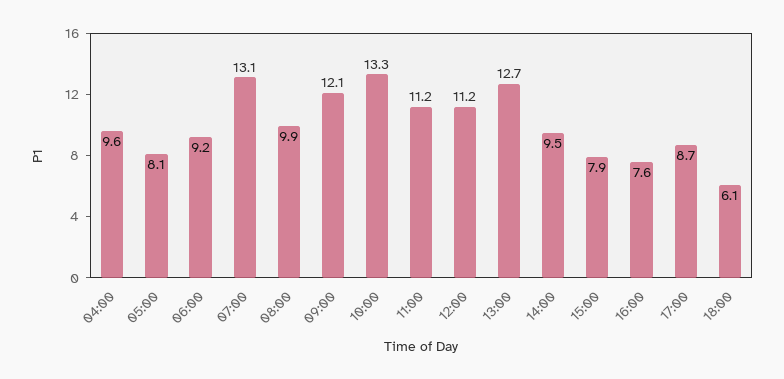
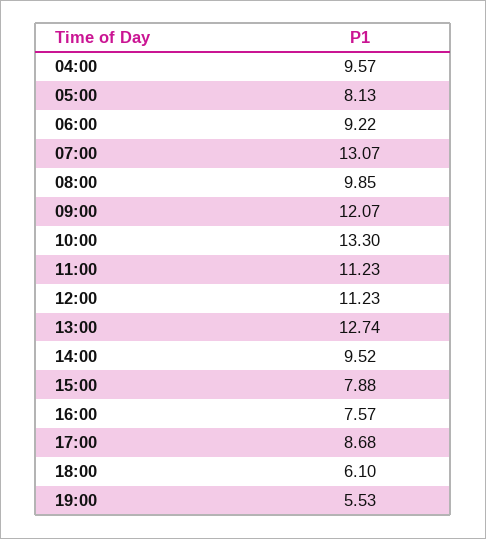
19:00: none -> 5.53

